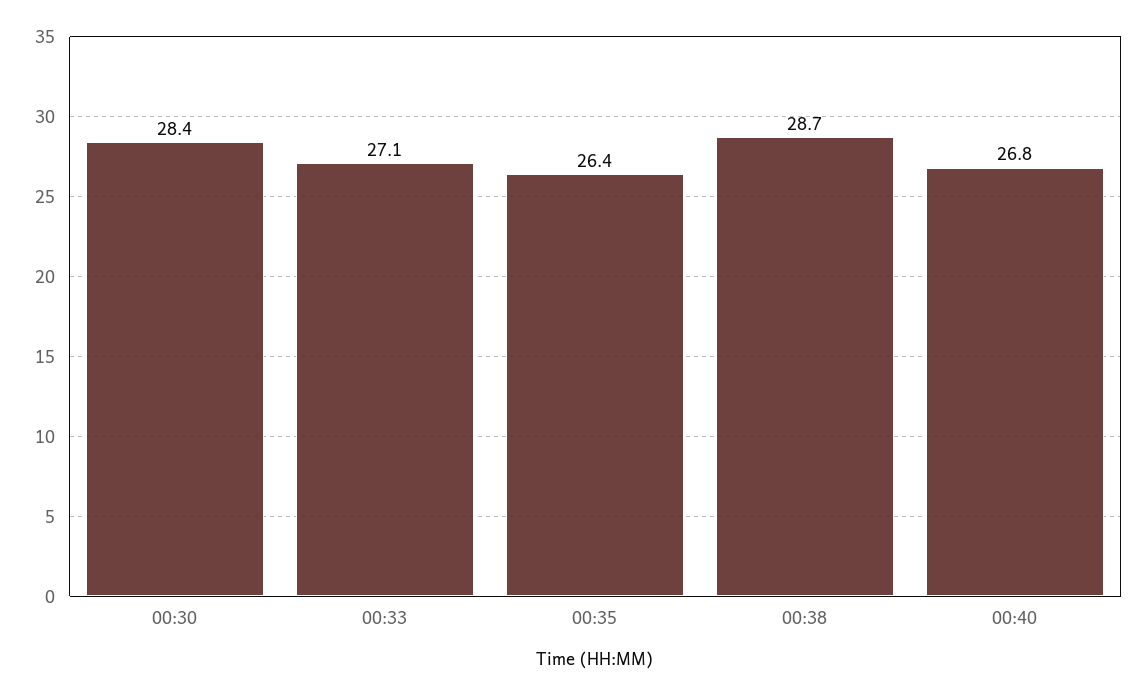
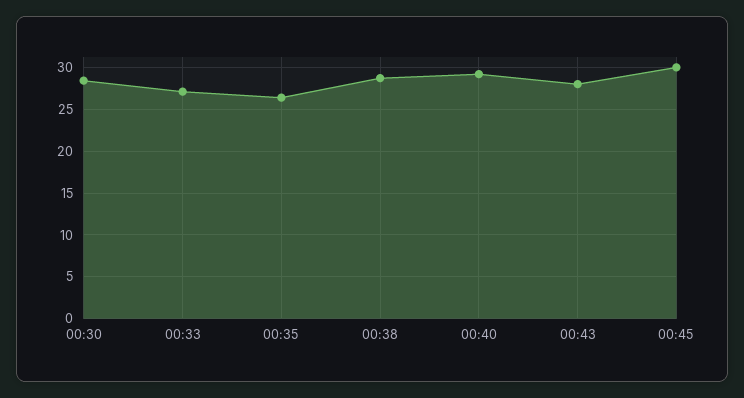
00:40: 26.8 -> 29
00:43: none -> 28
00:45: none -> 30

